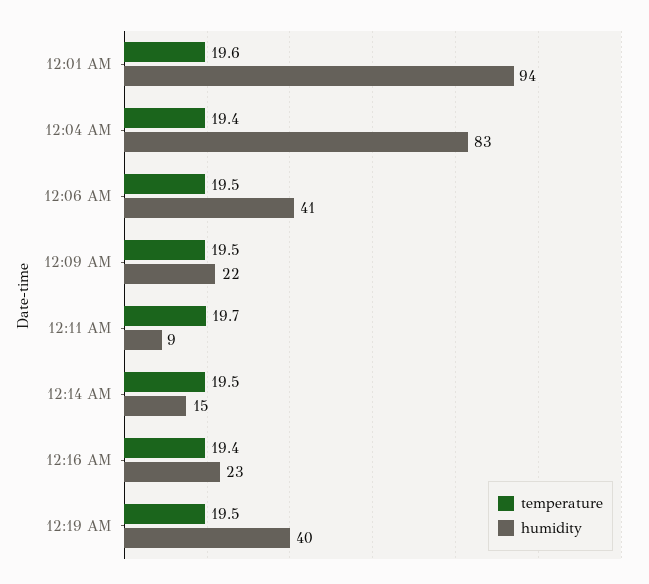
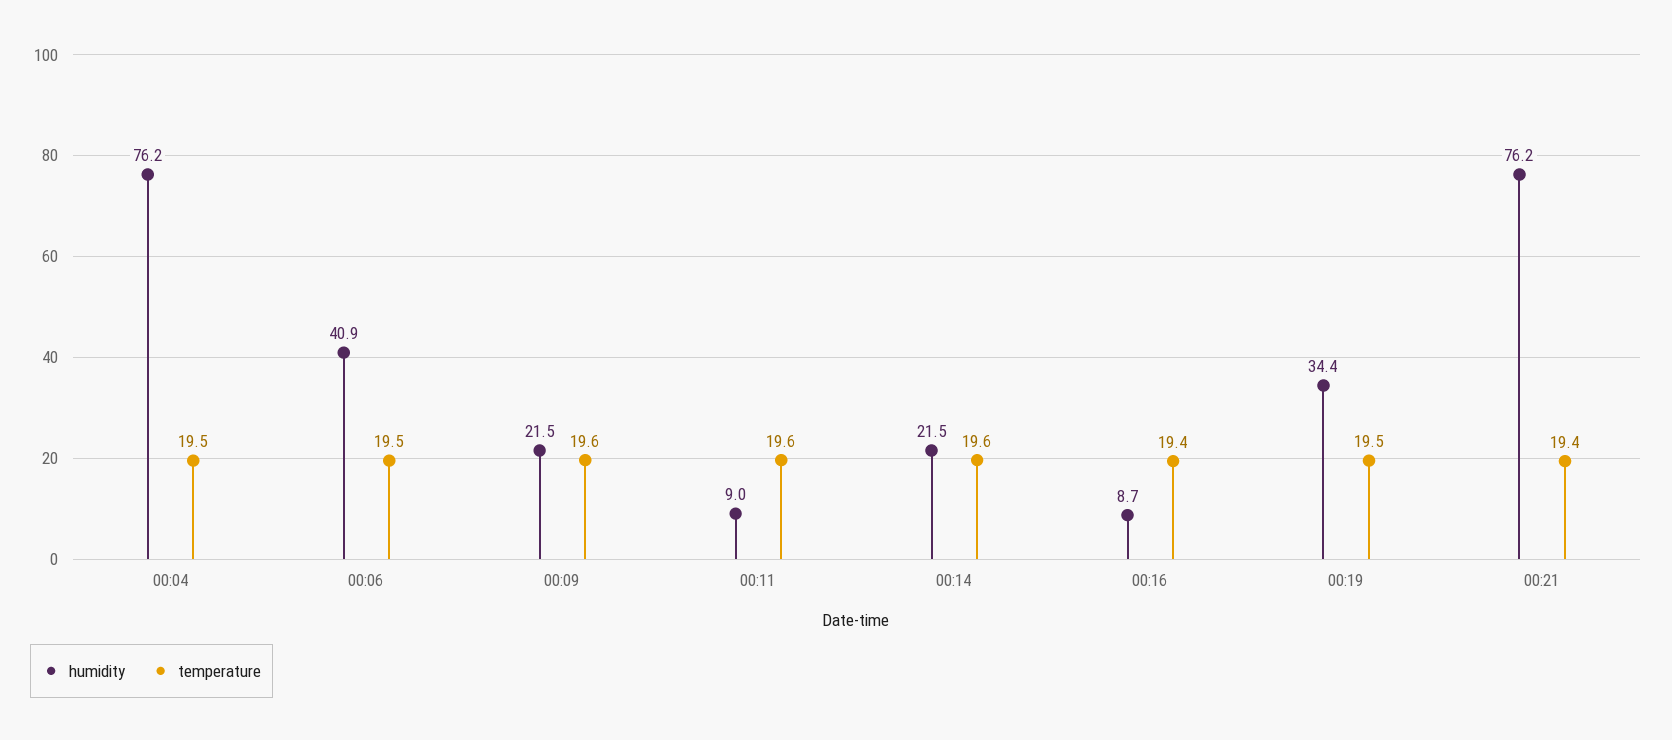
temperature, 12:01 AM: 19.6 -> none
humidity, 12:01 AM: 94 -> none
temperature, 12:04 AM: 19.4 -> 19.5
humidity, 12:04 AM: 83 -> 76.2
temperature, 12:09 AM: 19.5 -> 19.6
temperature, 12:11 AM: 19.7 -> 19.6
temperature, 12:14 AM: 19.5 -> 19.6
humidity, 12:14 AM: 15 -> 21.5
humidity, 12:16 AM: 23 -> 8.7
humidity, 12:19 AM: 40 -> 34.4
humidity, 00:21: none -> 76.2
temperature, 00:21: none -> 19.4

